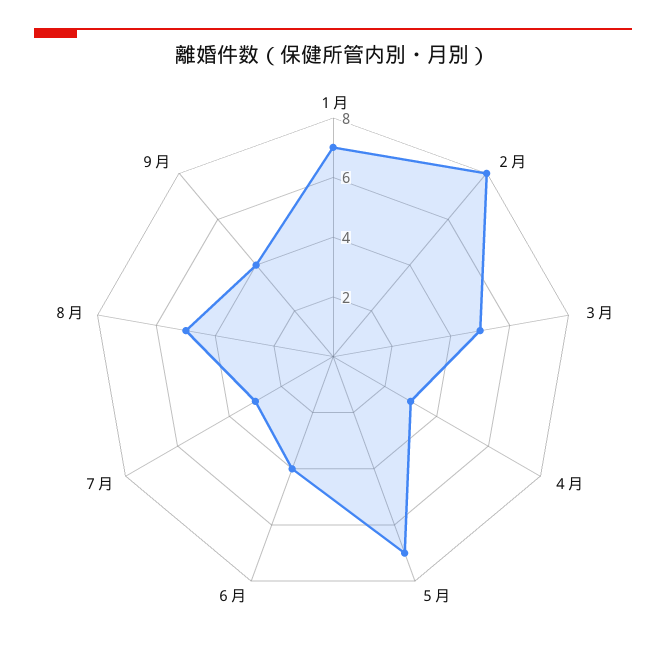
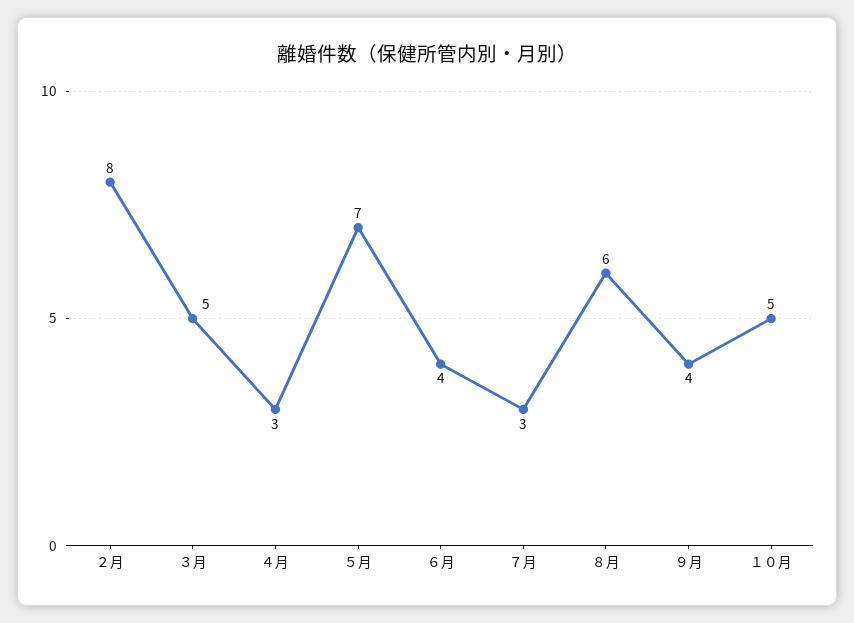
１月: 7 -> none
８月: 5 -> 6
１０月: none -> 5

